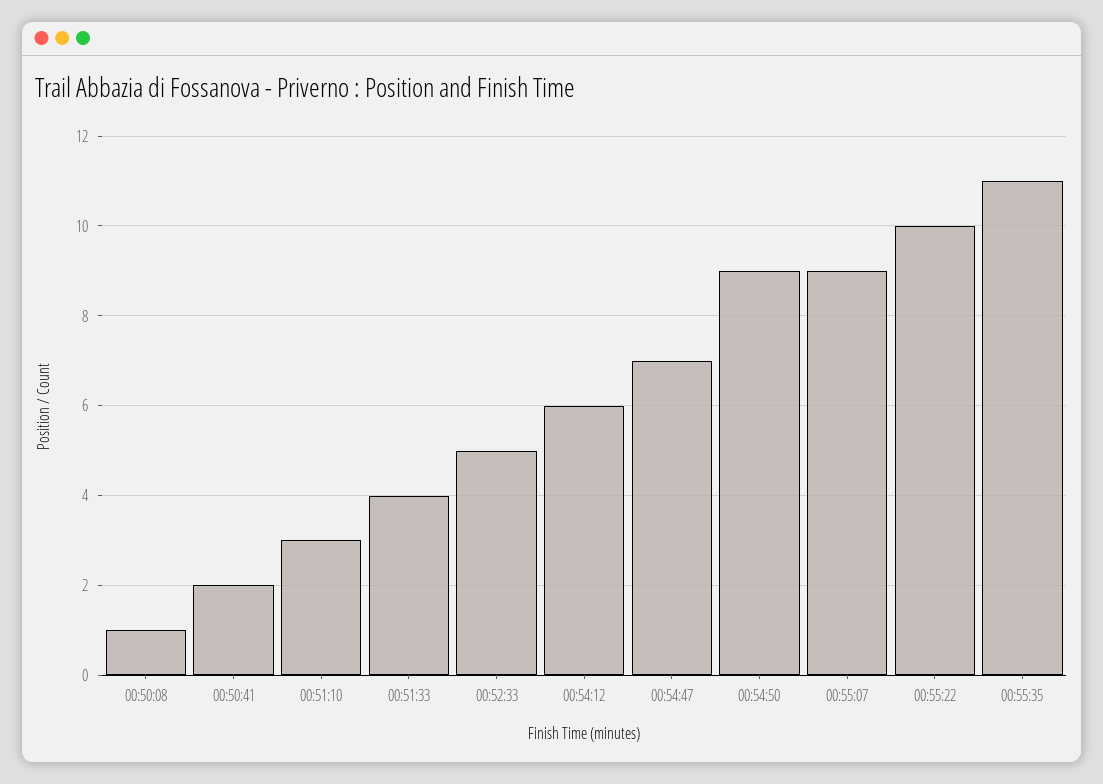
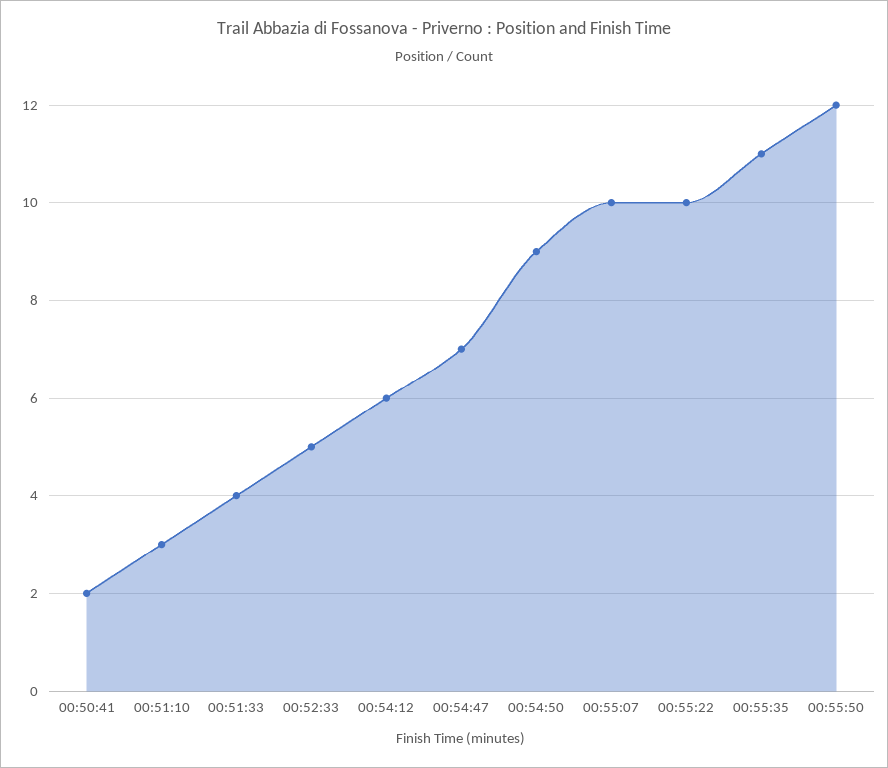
00:50:08: 1 -> none
00:55:07: 9 -> 10
00:55:50: none -> 12

